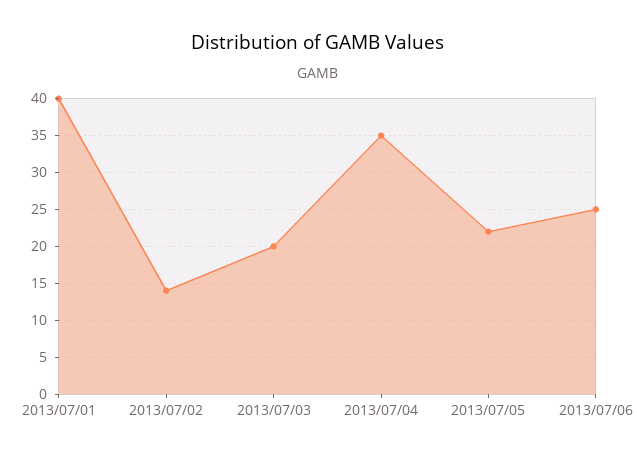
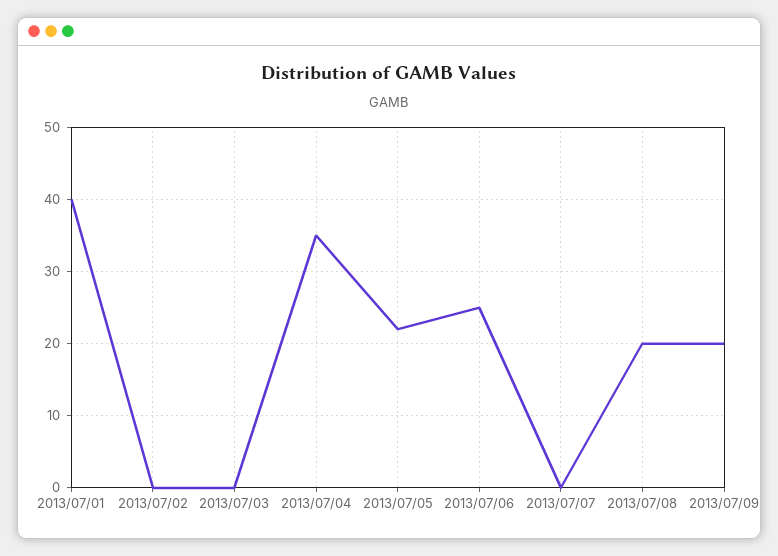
2013/07/02: 14 -> 0
2013/07/03: 20 -> 0
2013/07/07: none -> 0
2013/07/08: none -> 20
2013/07/09: none -> 20

